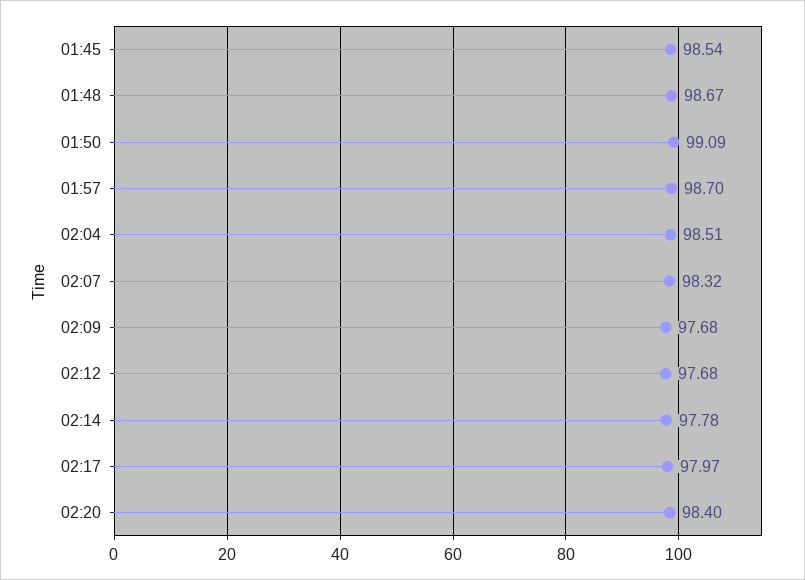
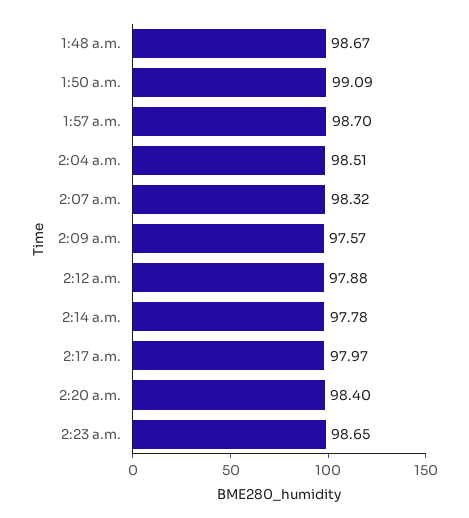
01:45: 98.54 -> none
02:09: 97.68 -> 97.57
02:12: 97.68 -> 97.88
2:23 a.m.: none -> 98.65

